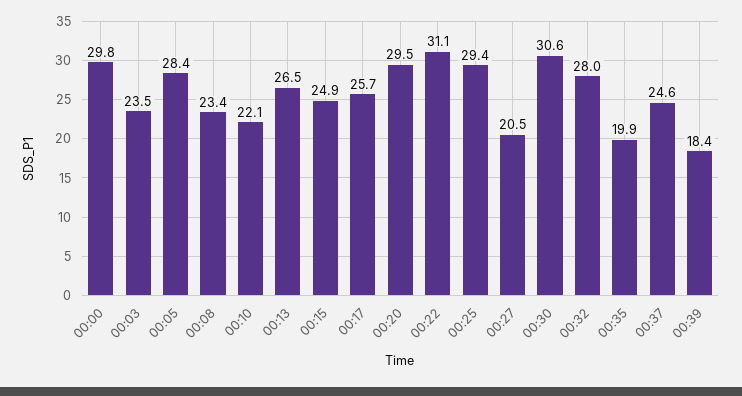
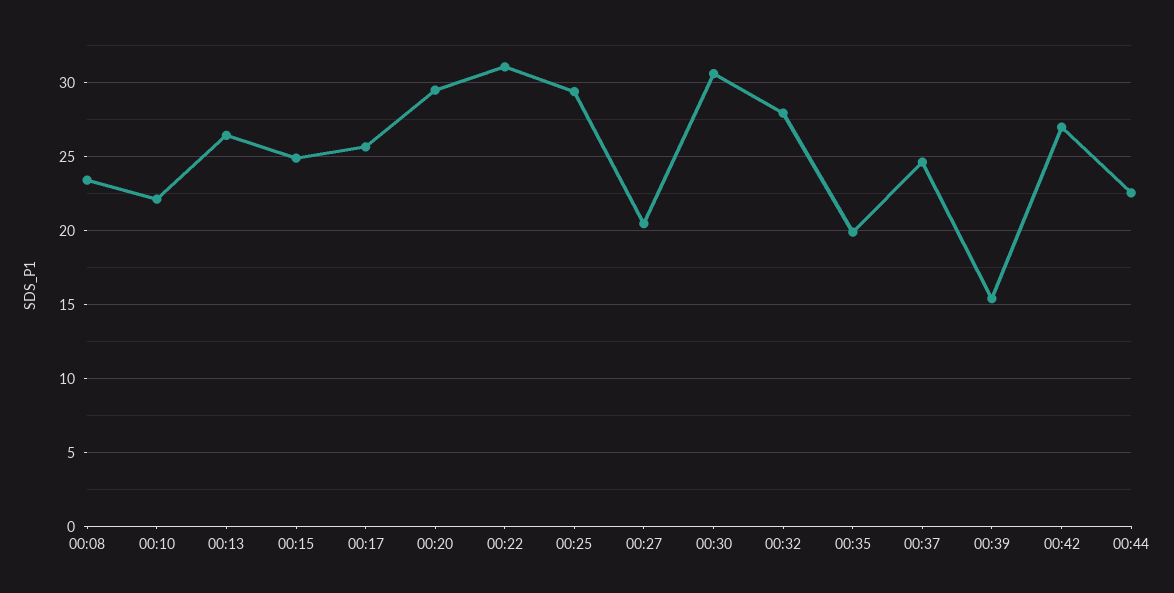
00:00: 29.8 -> none
00:03: 23.5 -> none
00:05: 28.4 -> none
00:39: 18.4 -> 15.5
00:42: none -> 27
00:44: none -> 22.5

